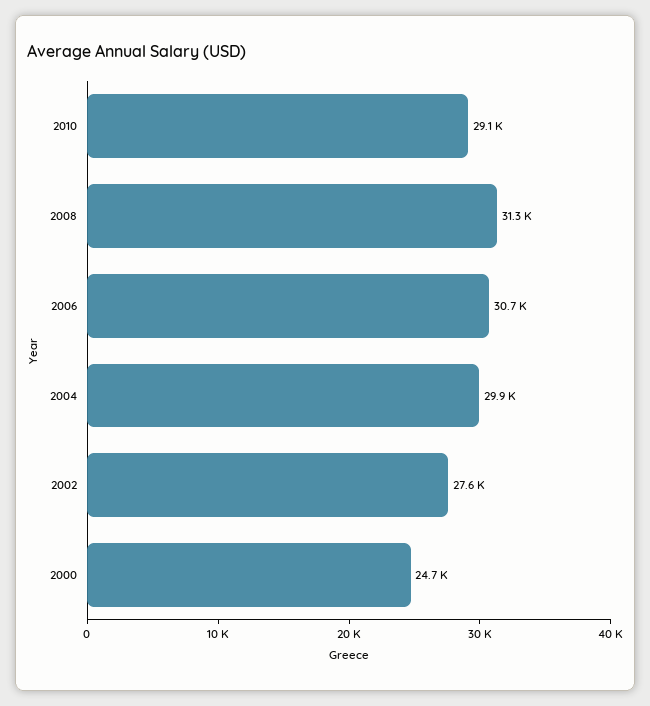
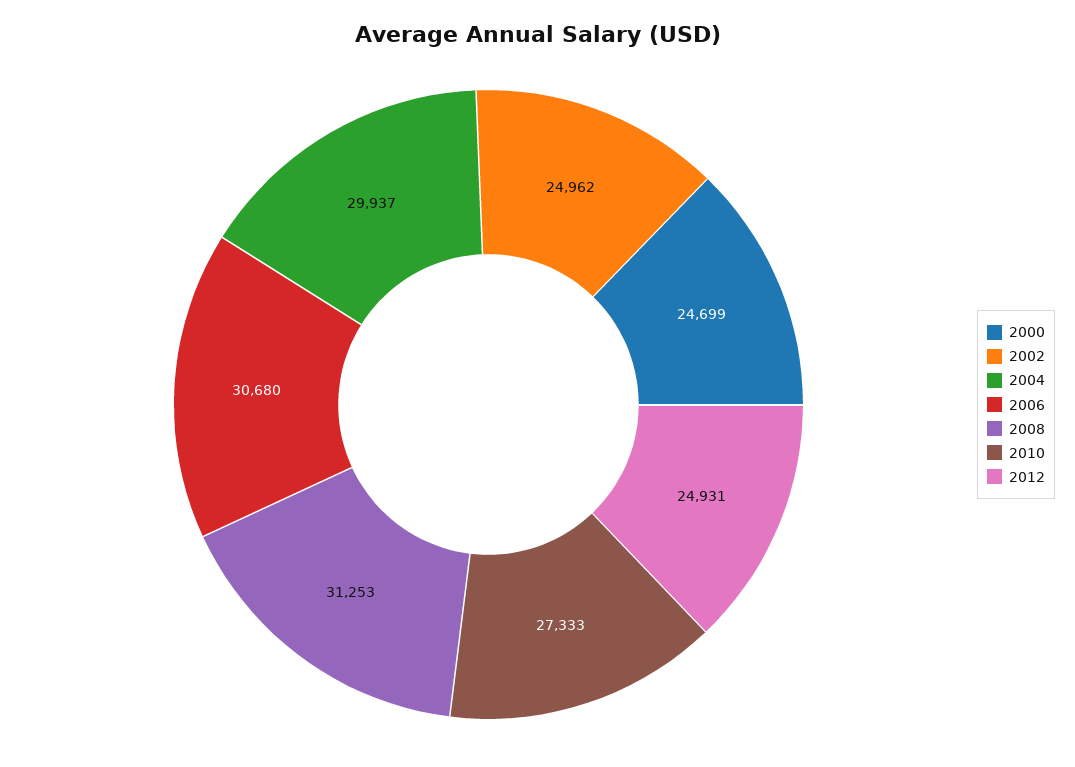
2010: 29100 -> 27333
2002: 27600 -> 24962
2012: none -> 24931

